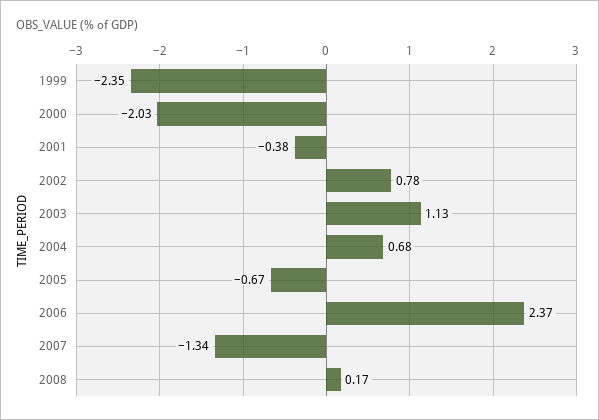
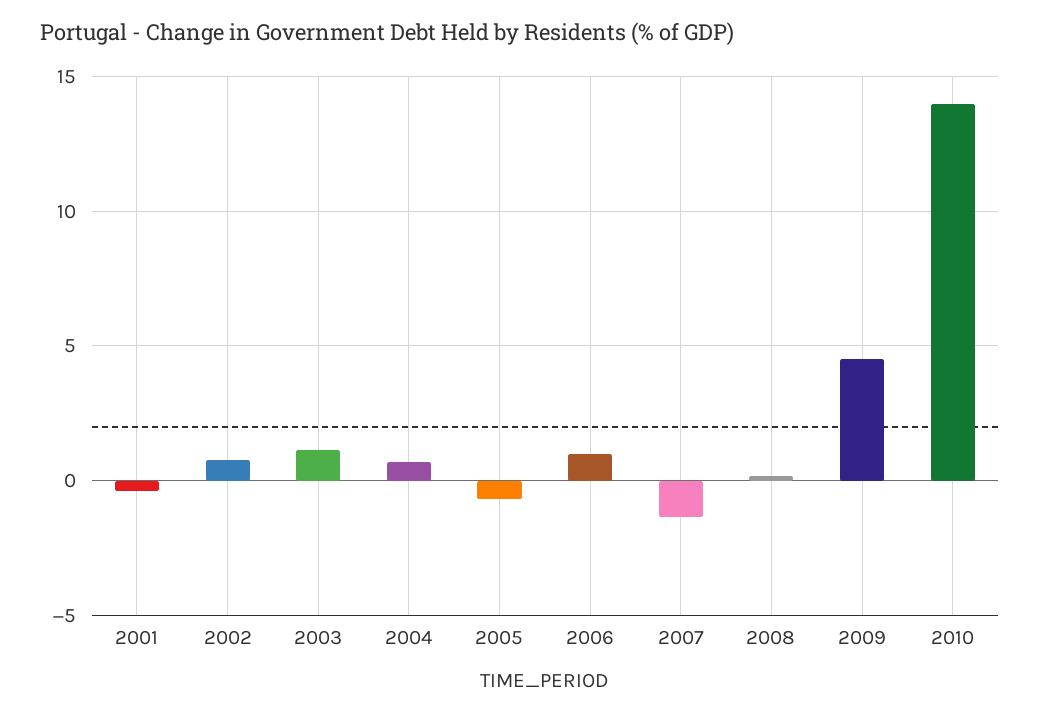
1999: -2.35 -> none
2000: -2.03 -> none
2006: 2.37 -> 1
2009: none -> 4.5
2010: none -> 14

